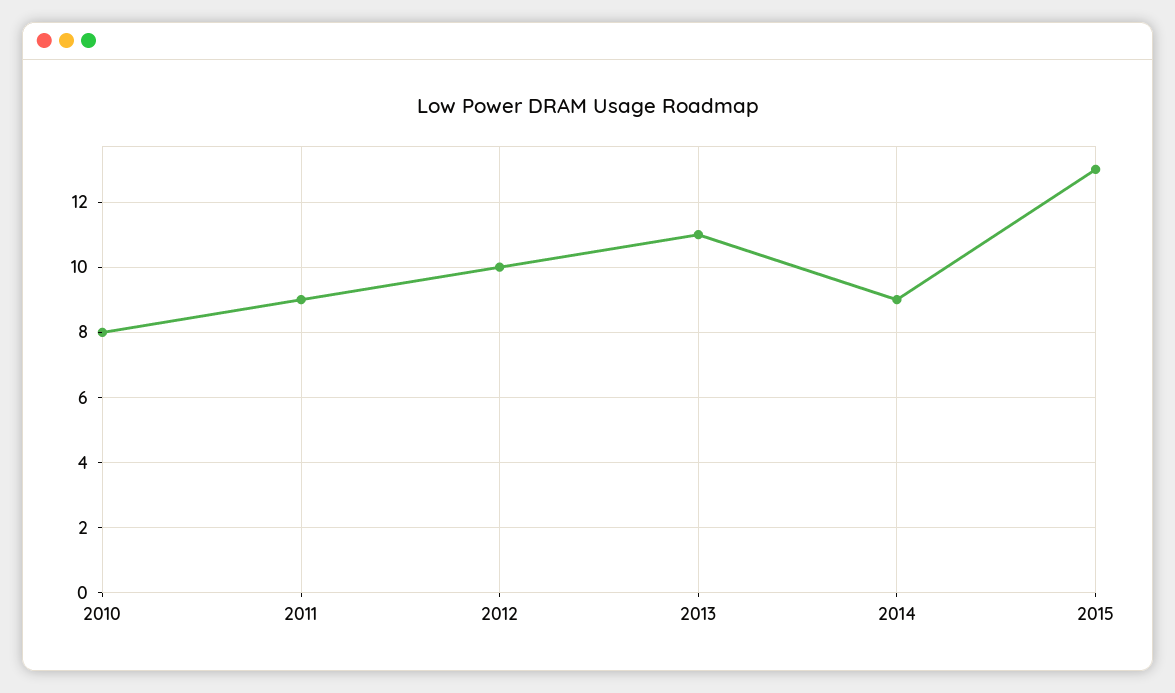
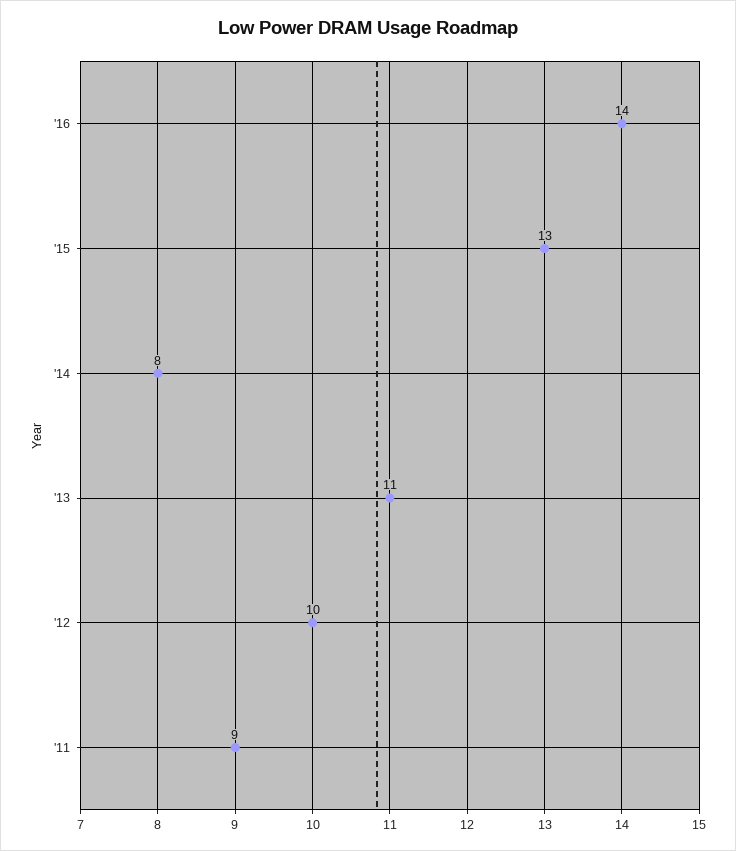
2010: 8 -> none
2014: 9 -> 8
'16: none -> 14

